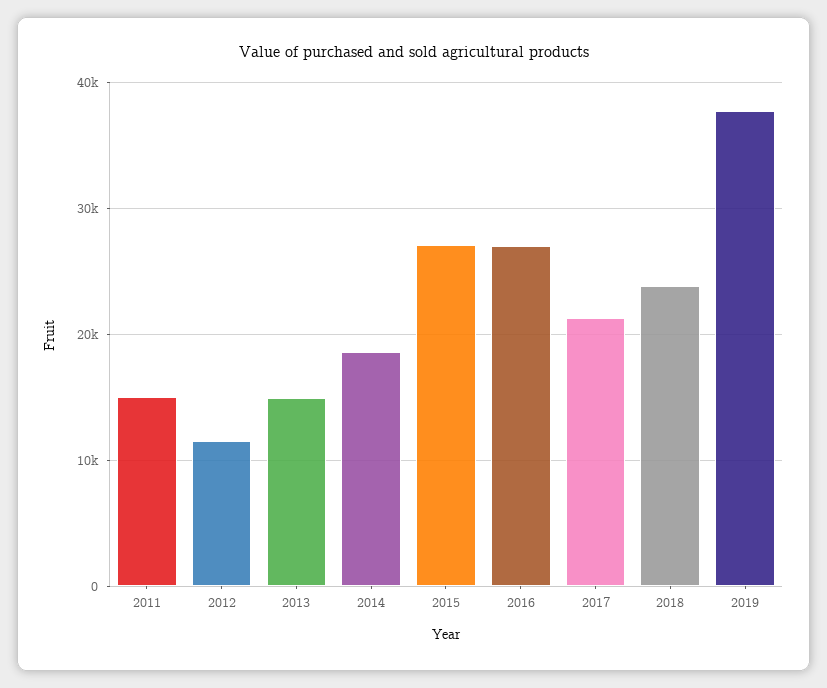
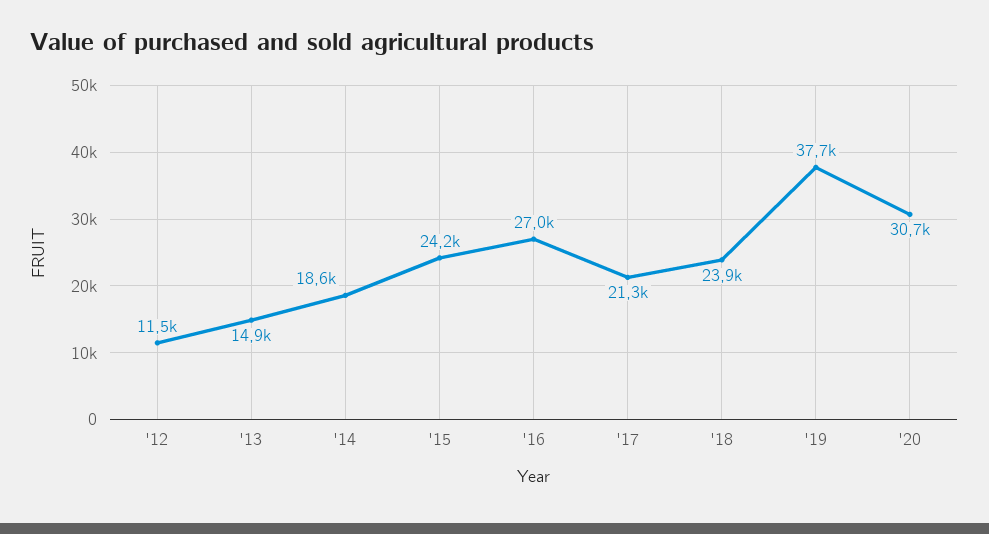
2011: 15000 -> none
2015: 27000 -> 24200
'20: none -> 30700

